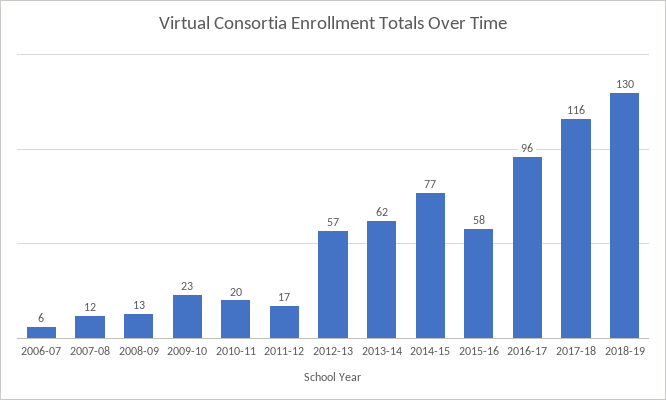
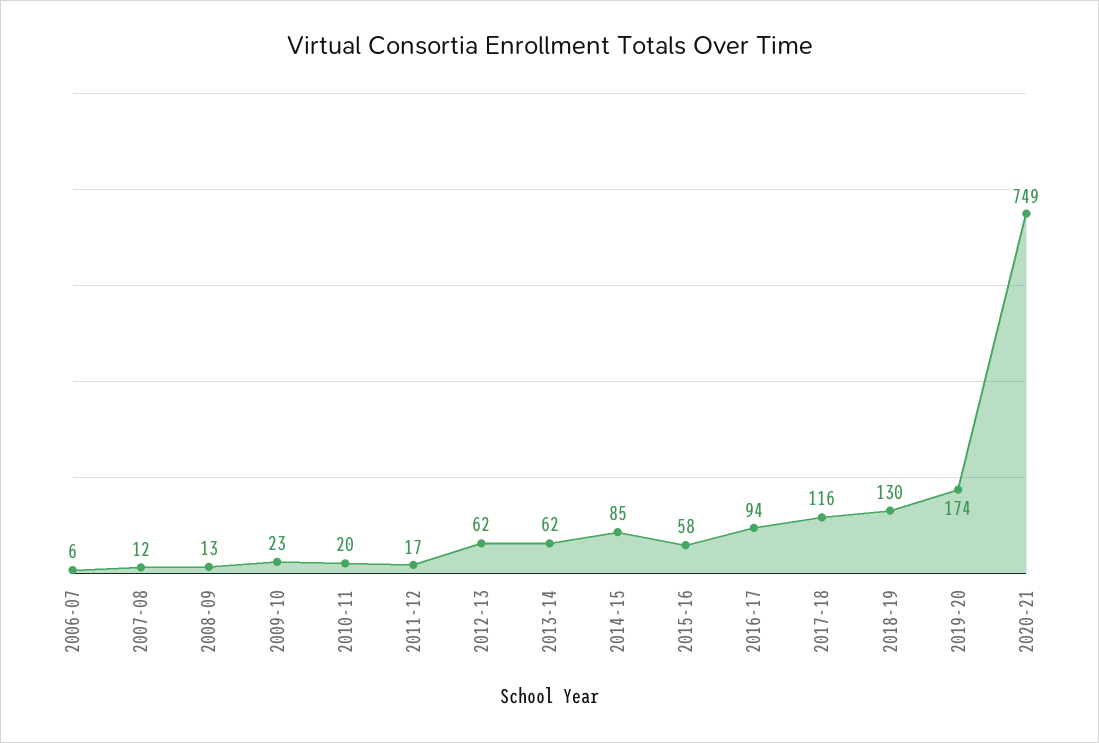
2012-13: 57 -> 62
2014-15: 77 -> 85
2016-17: 96 -> 94
2019-20: none -> 174
2020-21: none -> 749

